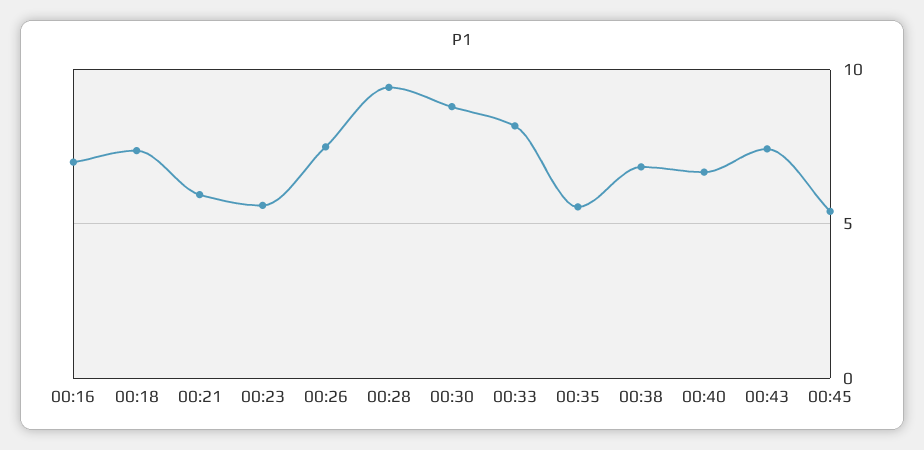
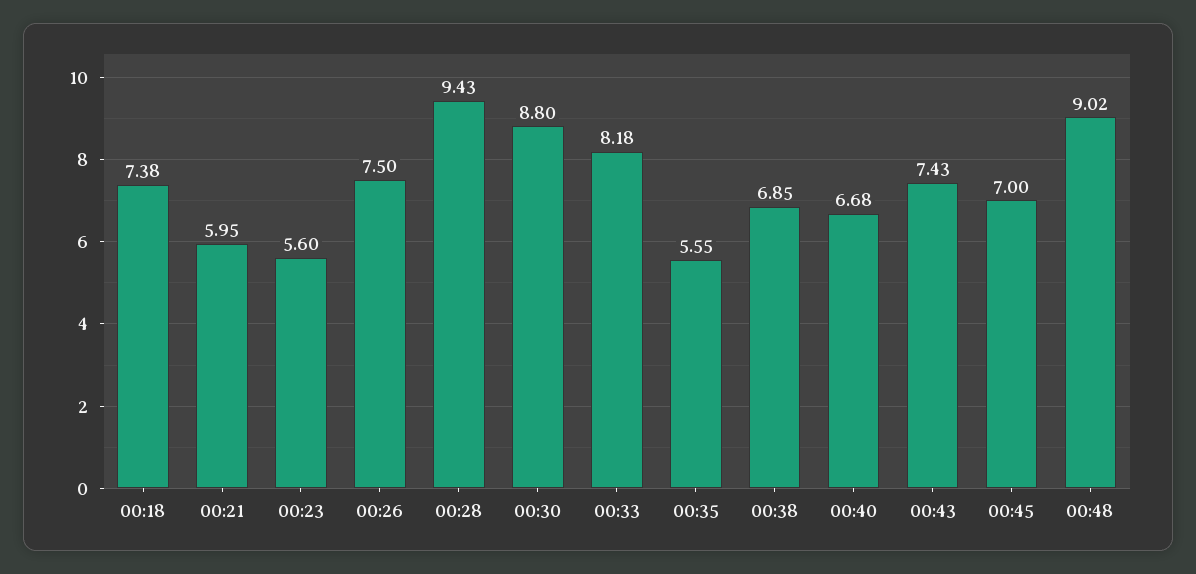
00:16: 7 -> none
00:45: 5.5 -> 7
00:48: none -> 9.02

